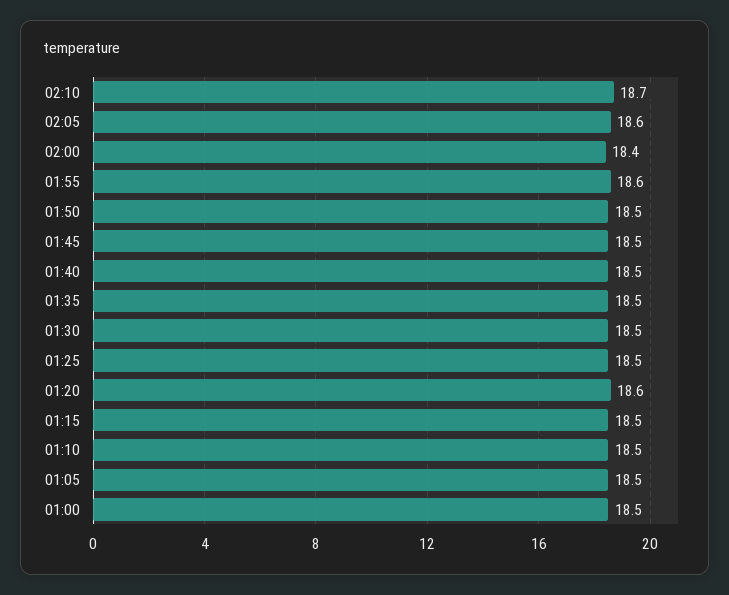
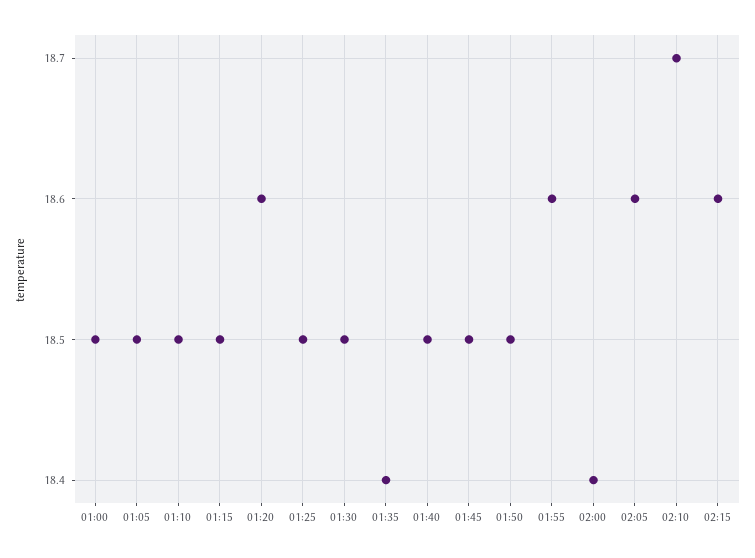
01:35: 18.5 -> 18.4
02:15: none -> 18.6

